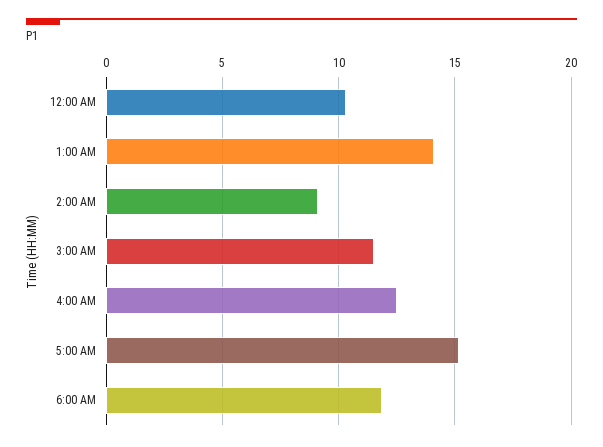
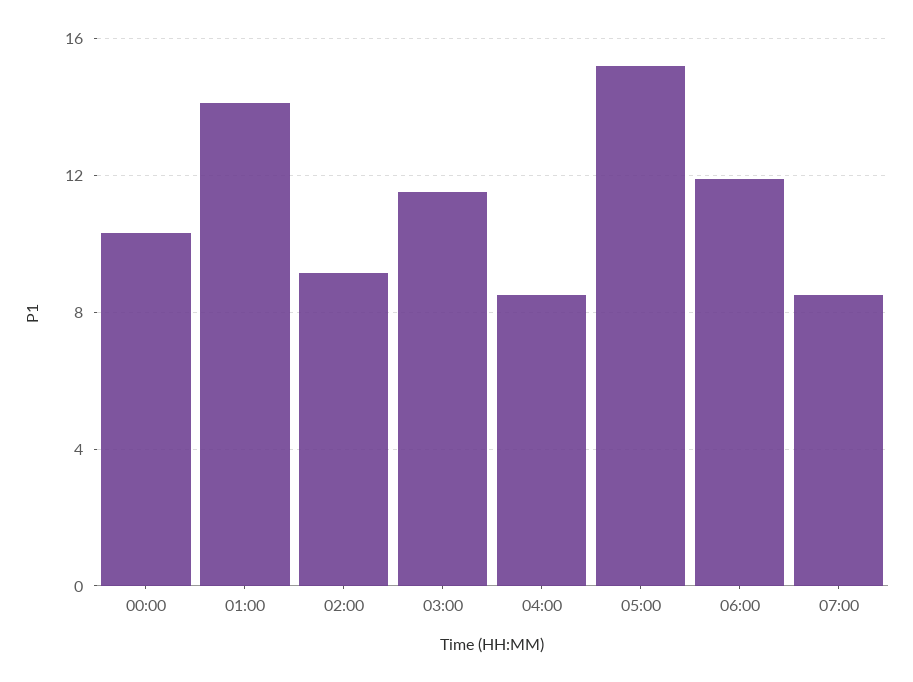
4:00 AM: 12.5 -> 8.5
07:00: none -> 8.5

